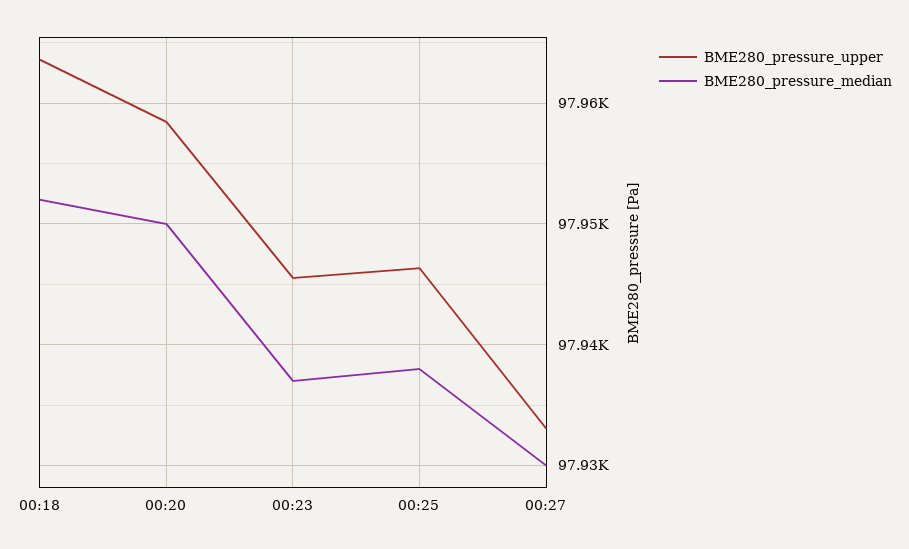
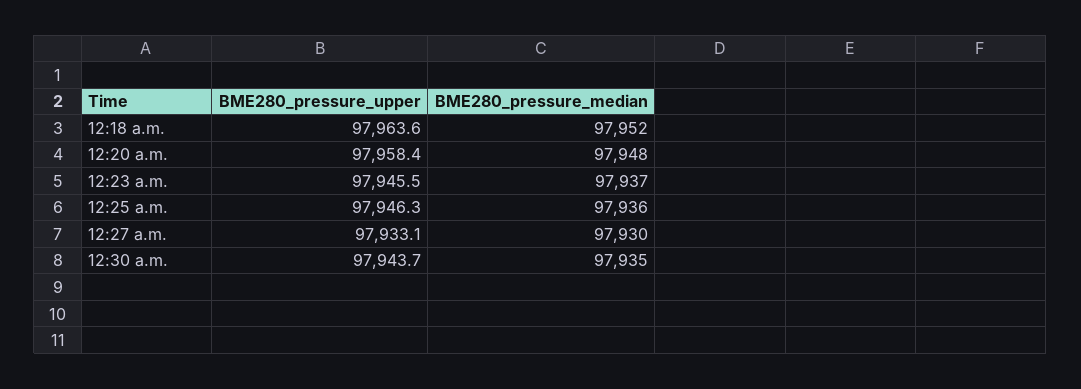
BME280_pressure_median, 00:20: 97950 -> 97948
BME280_pressure_median, 00:25: 97938 -> 97936
BME280_pressure_upper, 12:30 a.m.: none -> 97943.7
BME280_pressure_median, 12:30 a.m.: none -> 97935

